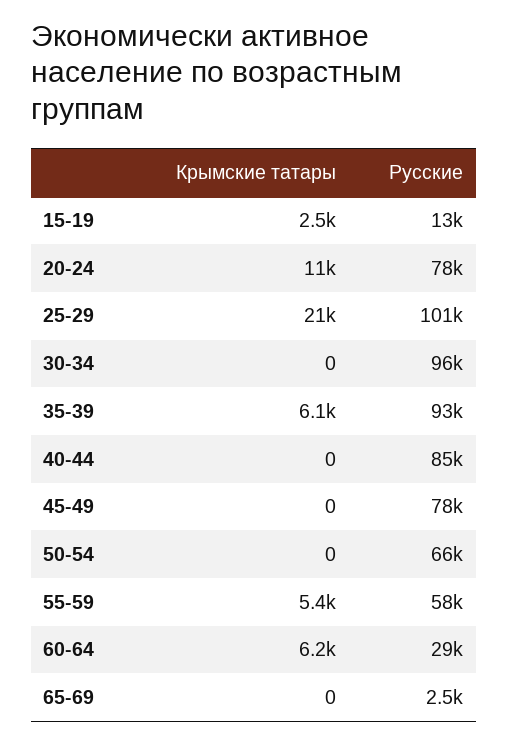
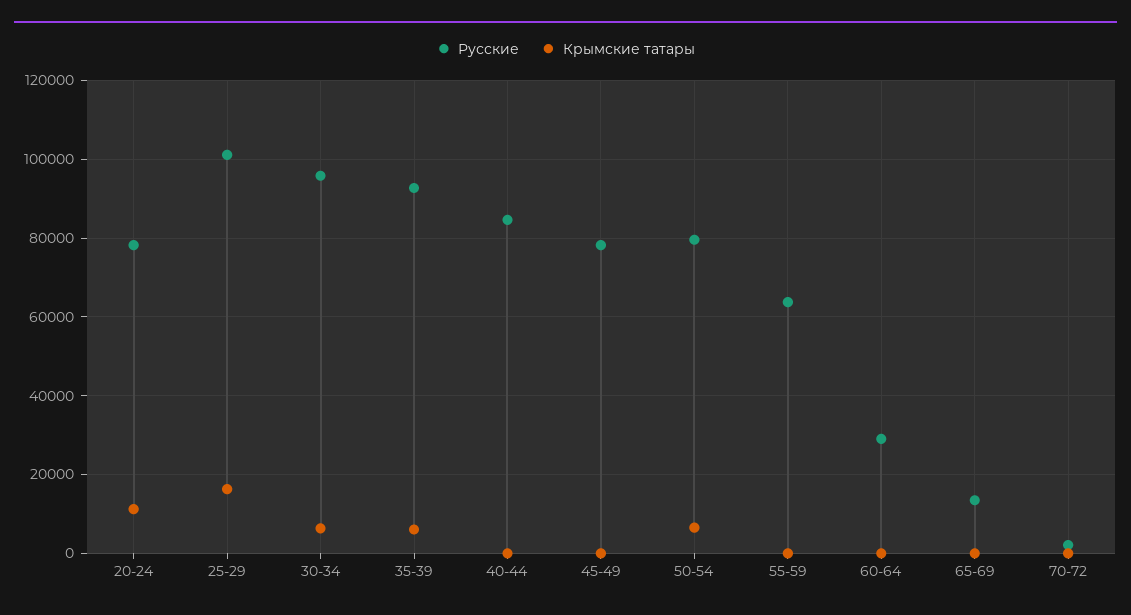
Крымские татары, 15-19: 2500 -> none
Русские, 15-19: 13000 -> none
Крымские татары, 25-29: 21000 -> 16000
Крымские татары, 30-34: 0 -> 6000
Крымские татары, 50-54: 0 -> 6000
Русские, 50-54: 66000 -> 80000
Крымские татары, 55-59: 5400 -> 0
Русские, 55-59: 58000 -> 64000
Крымские татары, 60-64: 6200 -> 0
Русские, 65-69: 2500 -> 14000
Русские, 70-72: none -> 2000
Крымские татары, 70-72: none -> 0

